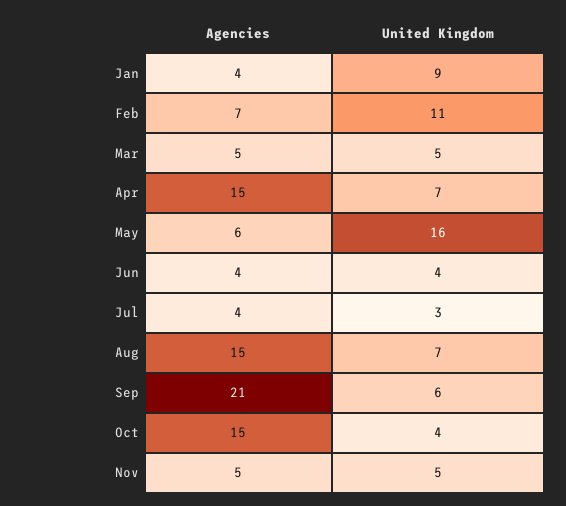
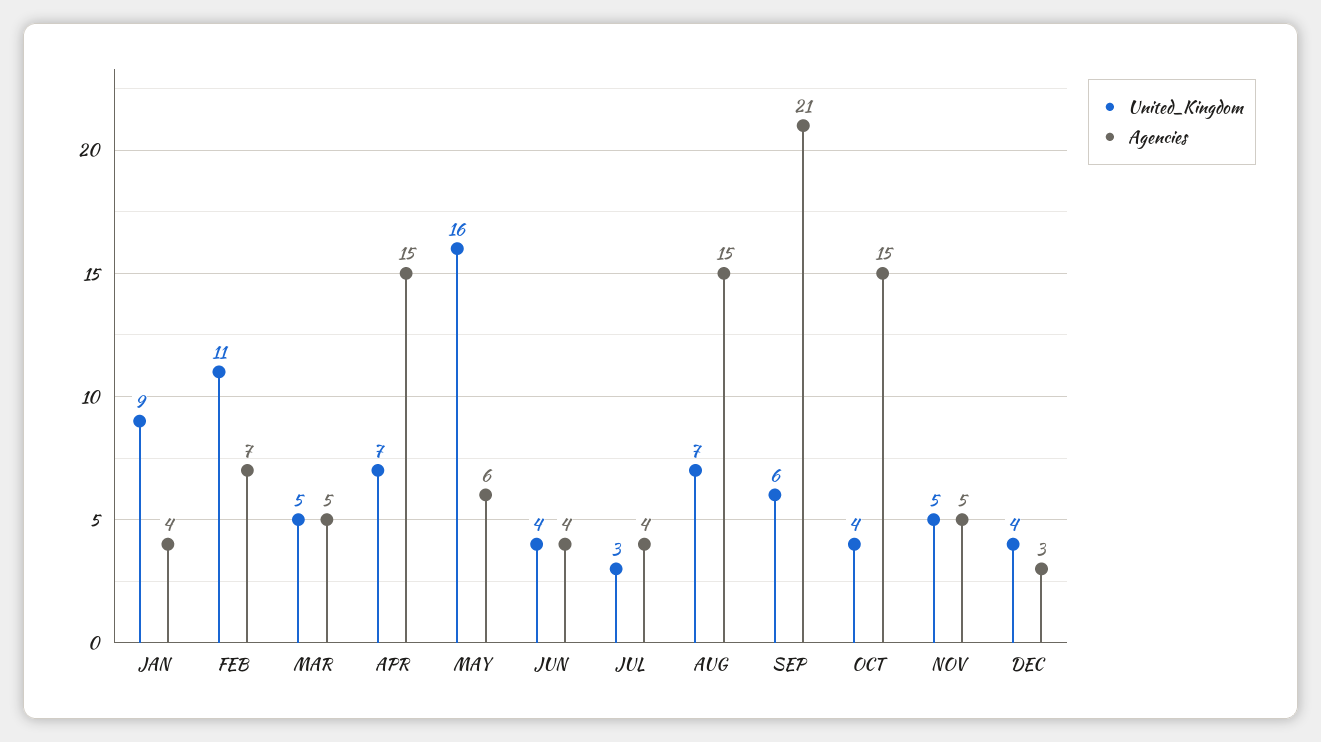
United Kingdom, DEC: none -> 4
Agencies, DEC: none -> 3

